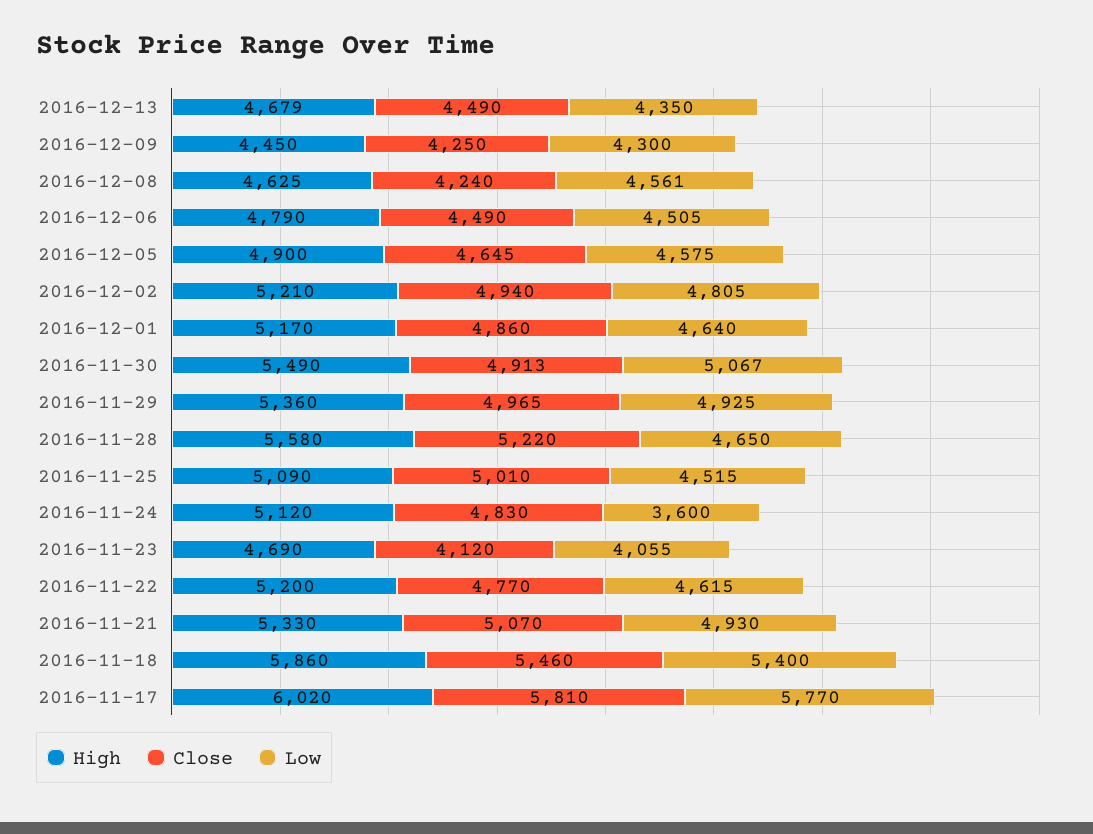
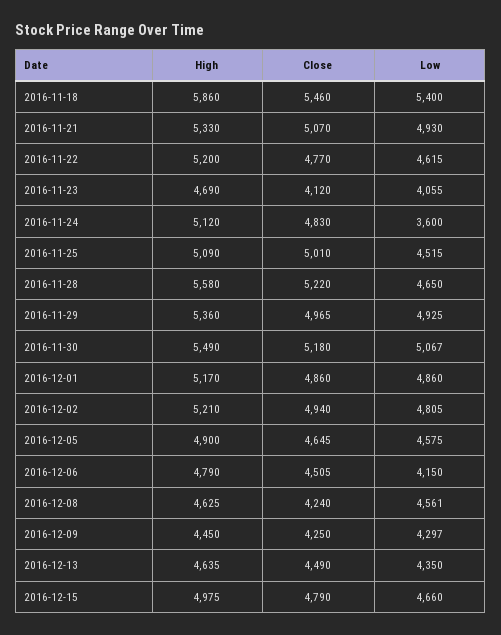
High, 2016-12-13: 4679 -> 4635
Low, 2016-12-09: 4300 -> 4297
Close, 2016-12-06: 4490 -> 4505
Low, 2016-12-06: 4505 -> 4150
Low, 2016-12-01: 4640 -> 4860
Close, 2016-11-30: 4913 -> 5180
High, 2016-11-17: 6020 -> none
Close, 2016-11-17: 5810 -> none
Low, 2016-11-17: 5770 -> none
High, 2016-12-15: none -> 4975
Close, 2016-12-15: none -> 4790
Low, 2016-12-15: none -> 4660

